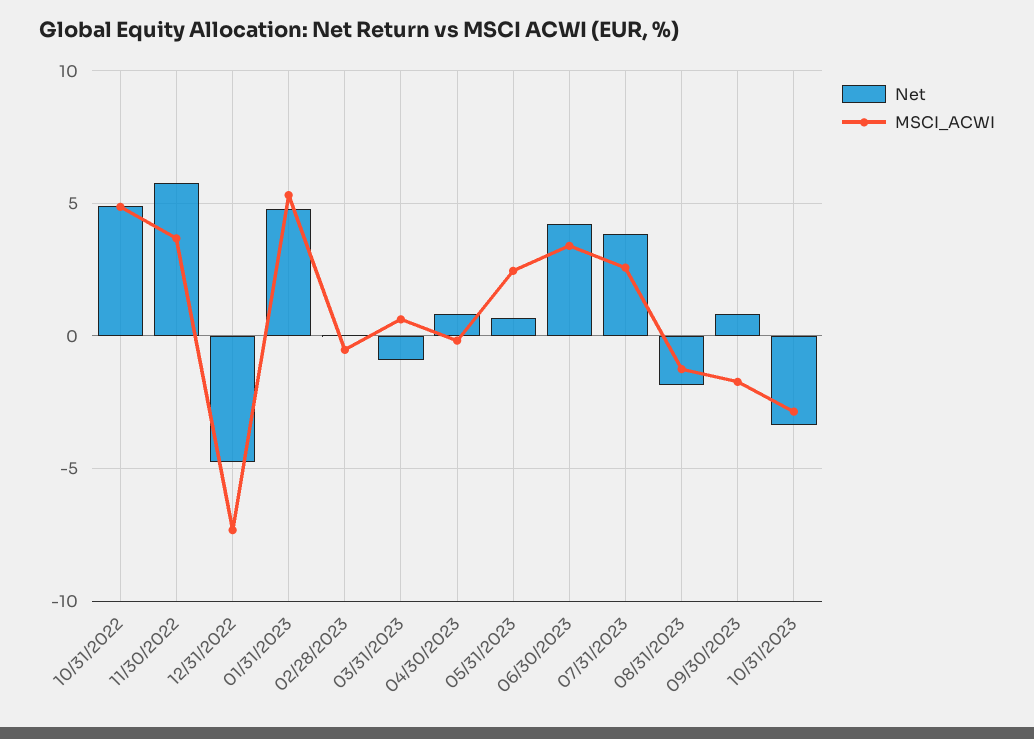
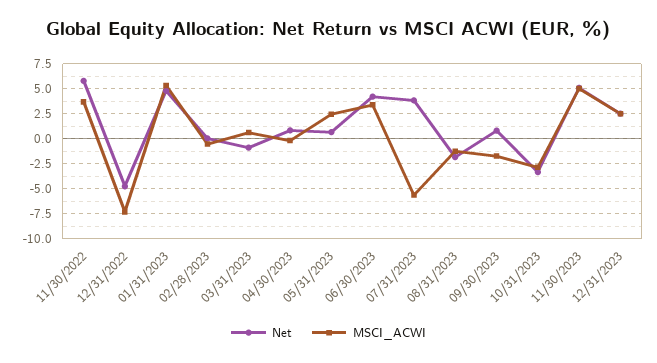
Net, 10/31/2022: 5 -> none
MSCI_ACWI, 10/31/2022: 5 -> none
MSCI_ACWI, 07/31/2023: 2.5 -> -5
Net, 11/30/2023: none -> 5
MSCI_ACWI, 11/30/2023: none -> 5
Net, 12/31/2023: none -> 2.5
MSCI_ACWI, 12/31/2023: none -> 2.5

